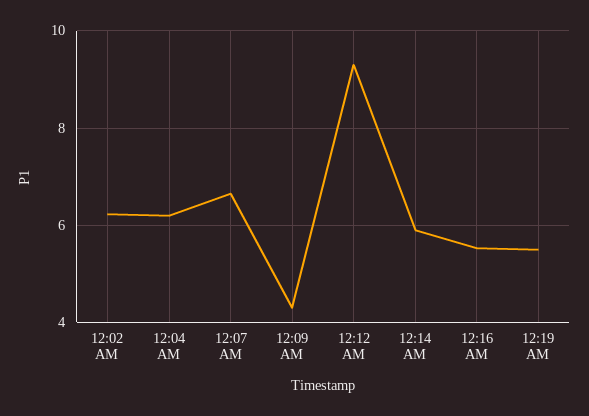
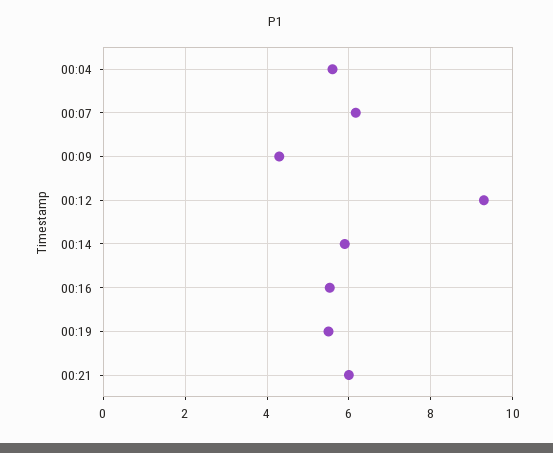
12:02 AM: 6.2 -> none
12:04 AM: 6.2 -> 5.6
12:07 AM: 6.6 -> 6.2
00:21: none -> 6

